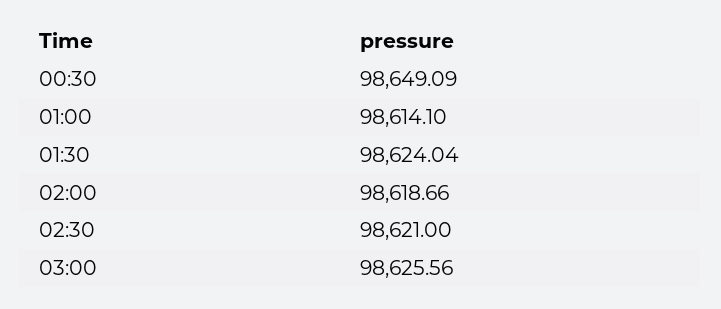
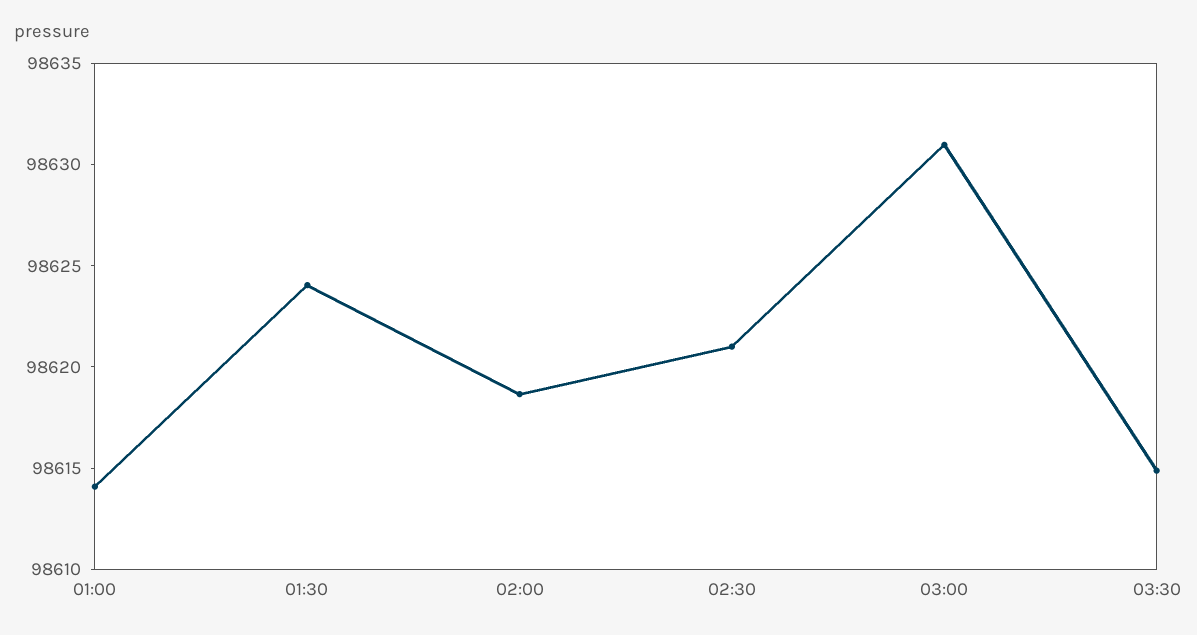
00:30: 98649.09 -> none
03:00: 98625.56 -> 98631
03:30: none -> 98615

